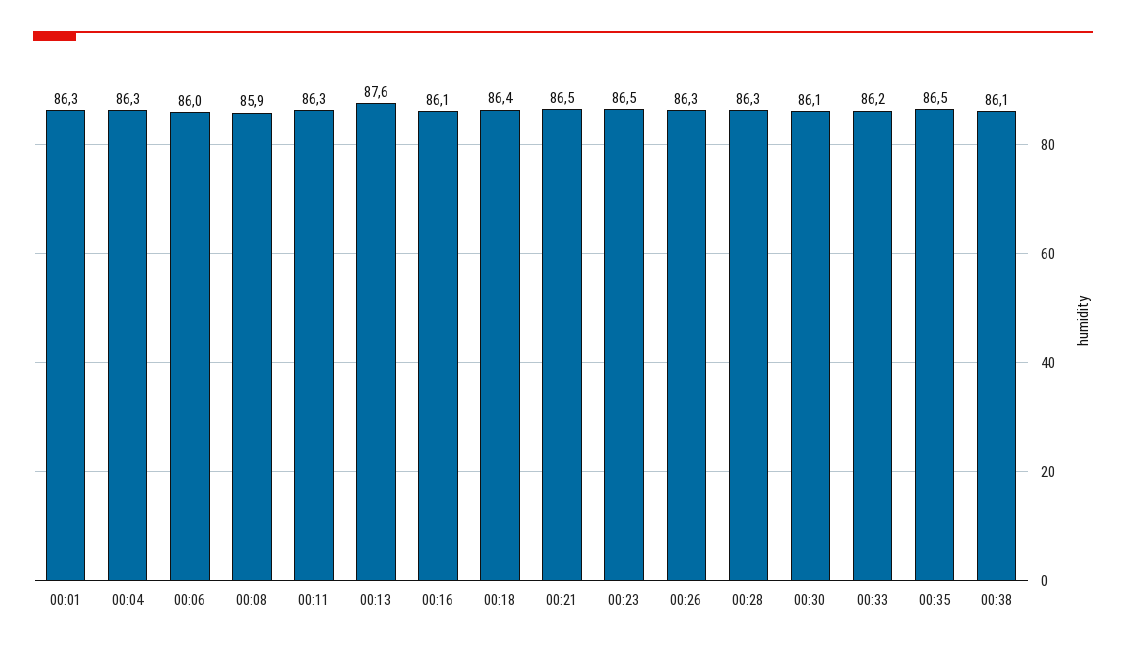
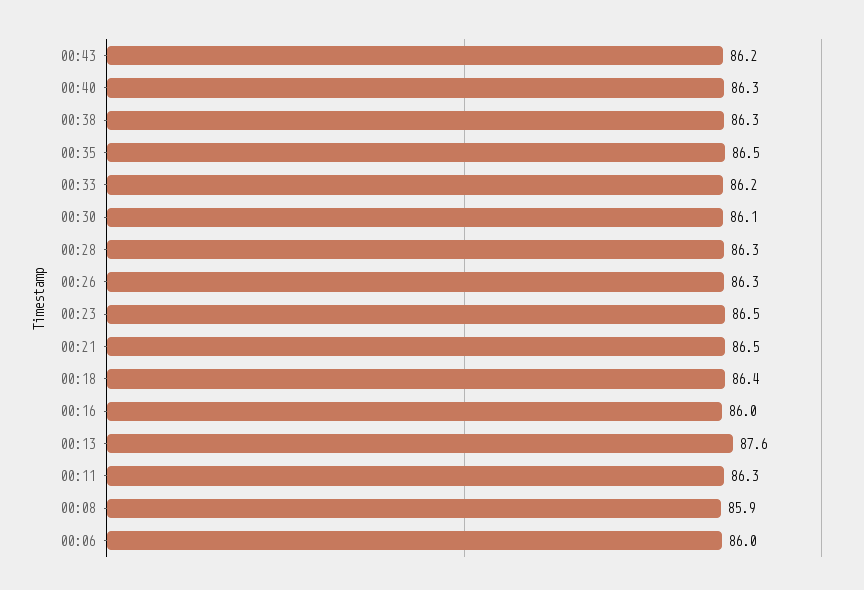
00:01: 86.3 -> none
00:04: 86.3 -> none
00:16: 86.1 -> 86
00:38: 86.1 -> 86.3
00:43: none -> 86.2
00:40: none -> 86.3

